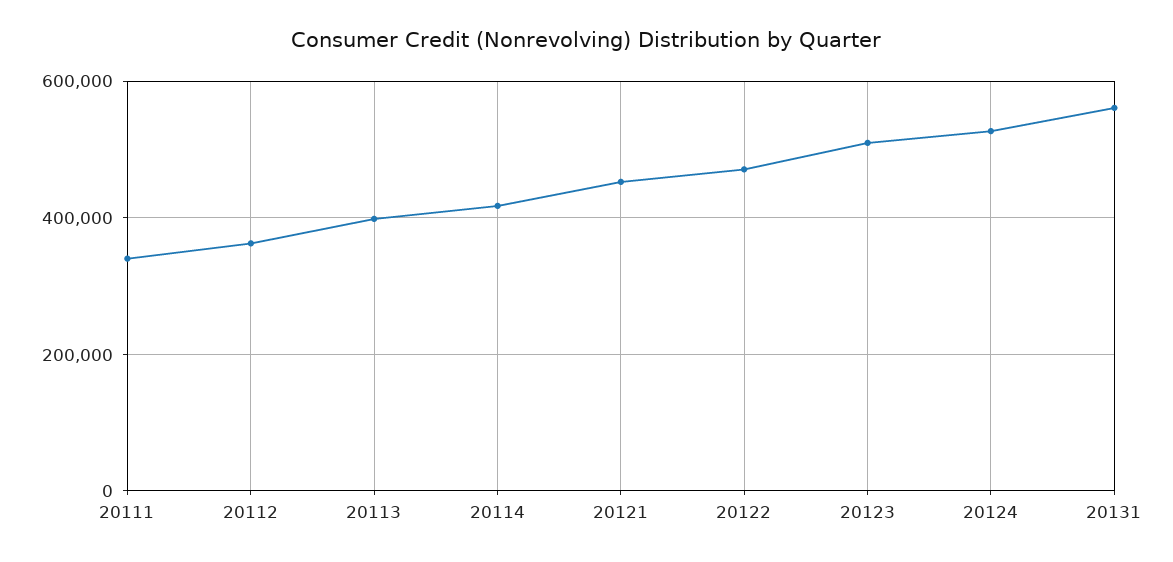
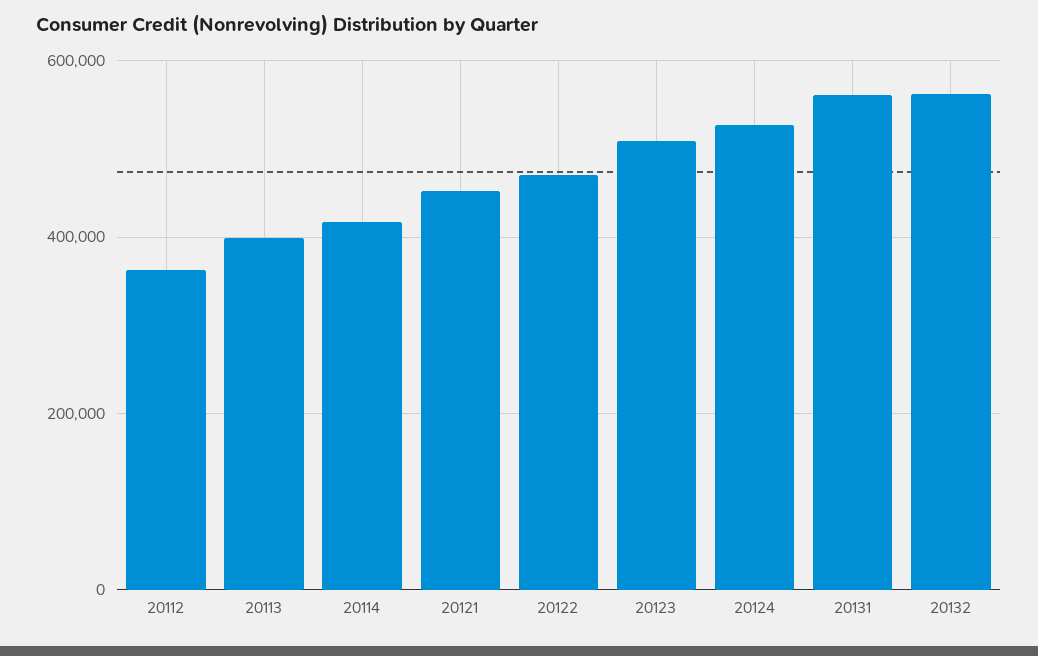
20111: 340000 -> none
20132: none -> 560000

